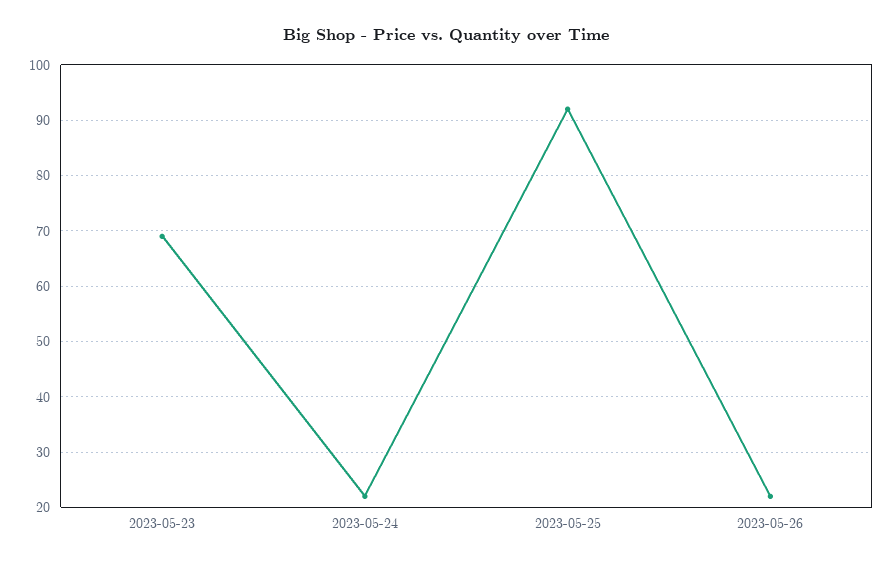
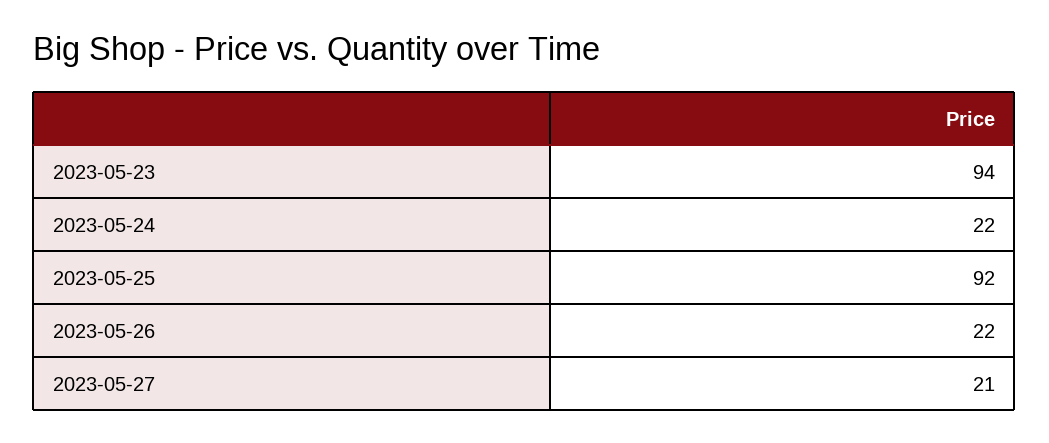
2023-05-23: 70 -> 94
2023-05-27: none -> 21

